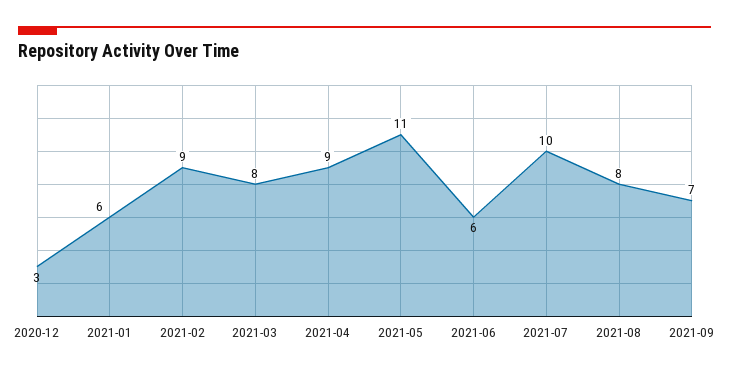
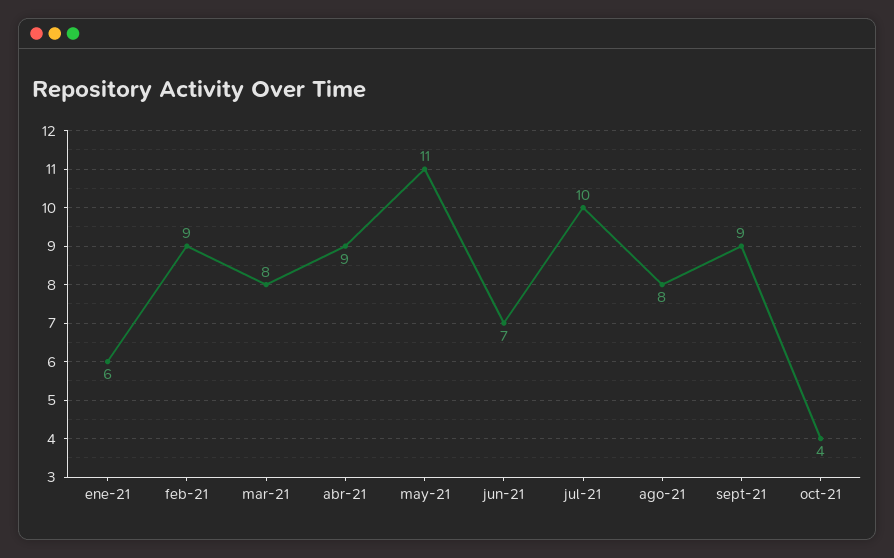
2020-12: 3 -> none
2021-06: 6 -> 7
2021-09: 7 -> 9
oct-21: none -> 4

